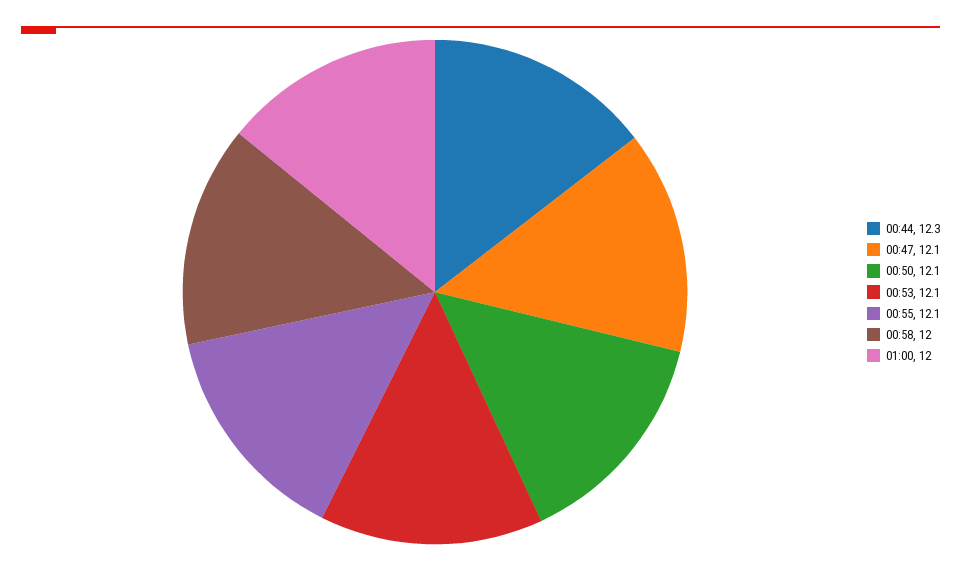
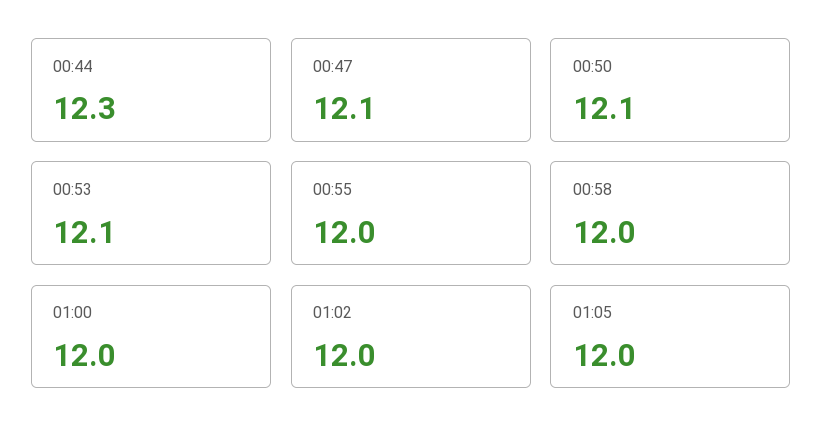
00:55: 12.1 -> 12
01:02: none -> 12
01:05: none -> 12

